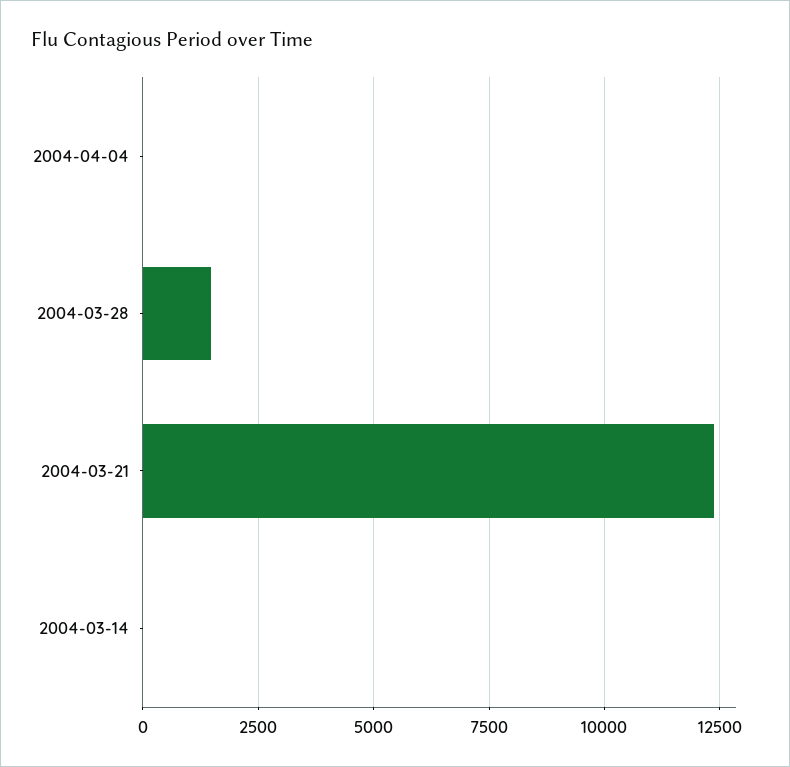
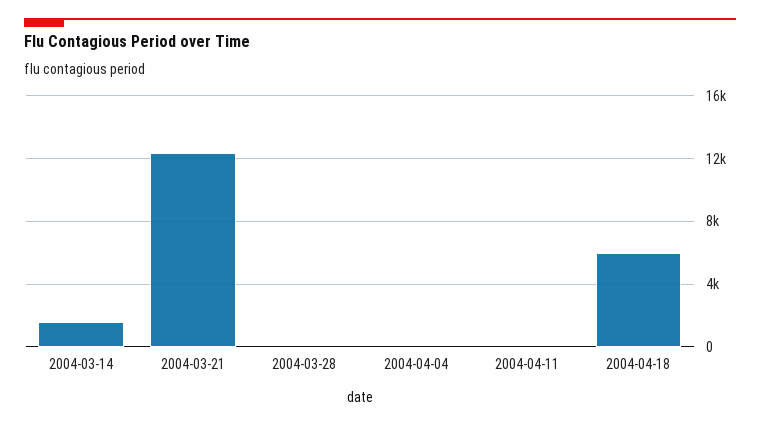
2004-03-28: 1500 -> 0
2004-03-14: 0 -> 1500
2004-04-11: none -> 0
2004-04-18: none -> 6000

